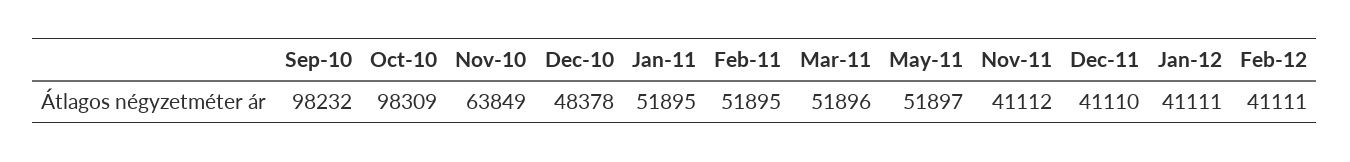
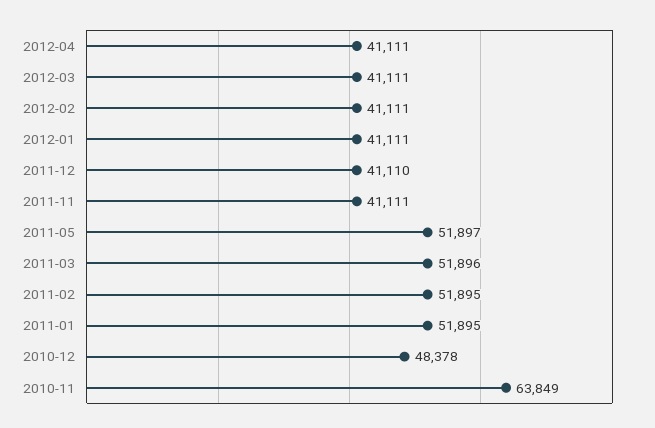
Sep-10: 98232 -> none
Oct-10: 98309 -> none
Nov-11: 41112 -> 41111
2012-04: none -> 41111
2012-03: none -> 41111

